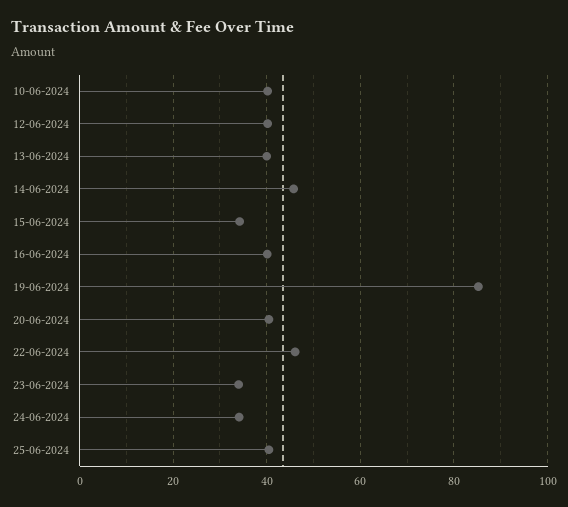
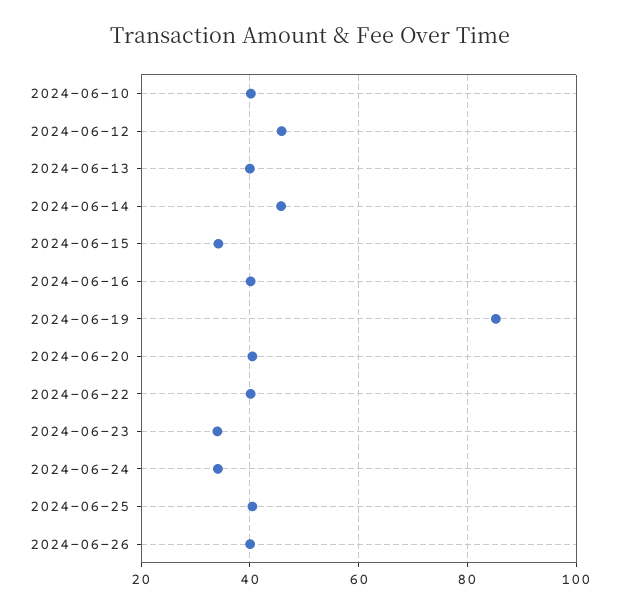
12-06-2024: 40 -> 46
22-06-2024: 46 -> 40
2024-06-26: none -> 40

